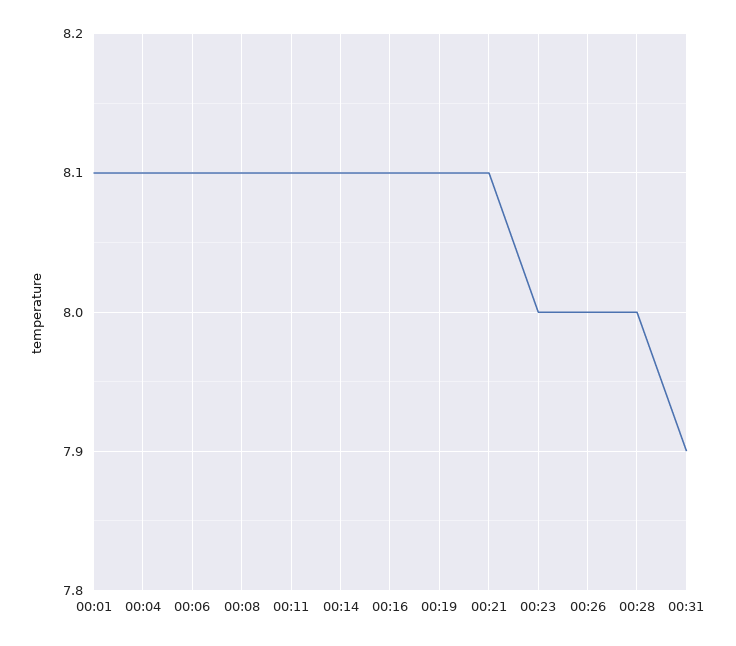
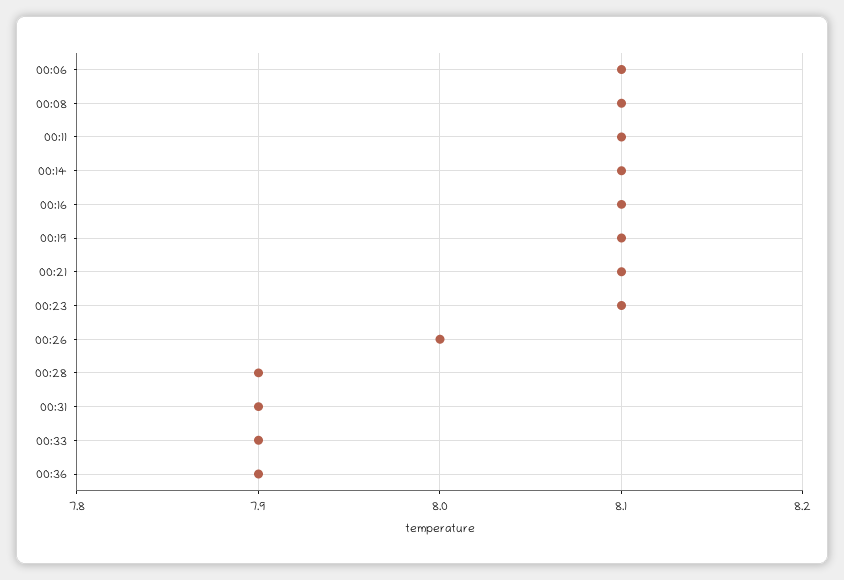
00:01: 8.1 -> none
00:04: 8.1 -> none
00:23: 8 -> 8.1
00:28: 8 -> 7.9
00:33: none -> 7.9
00:36: none -> 7.9

